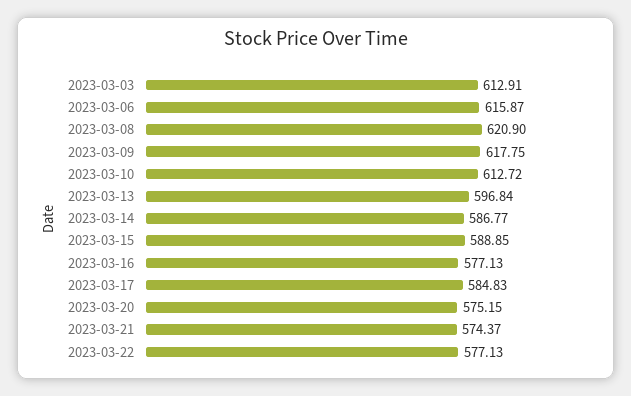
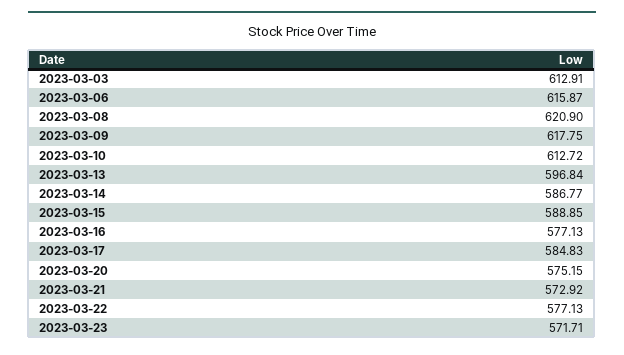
2023-03-21: 574.37 -> 572.92
2023-03-23: none -> 571.71

